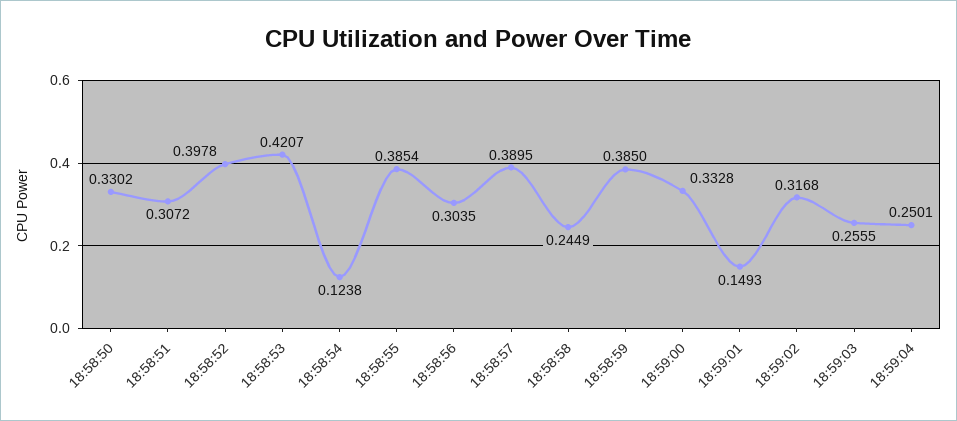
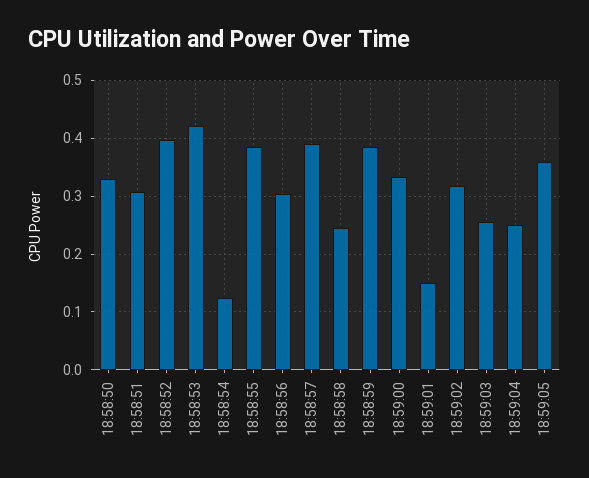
18:59:05: none -> 0.36

